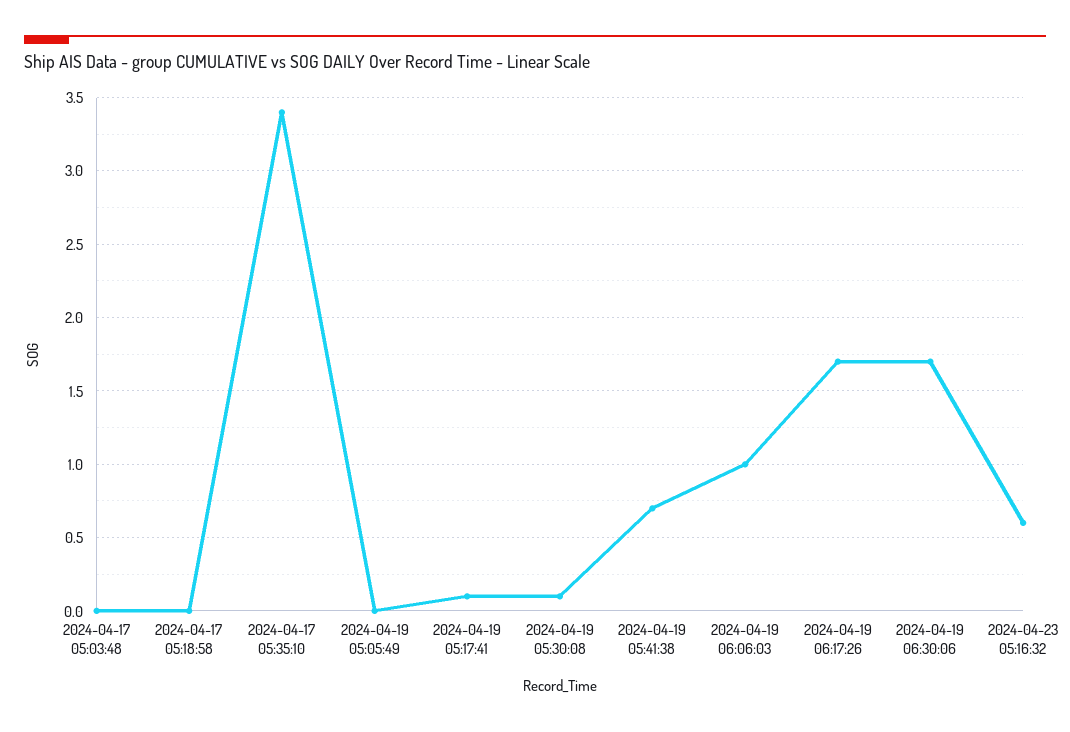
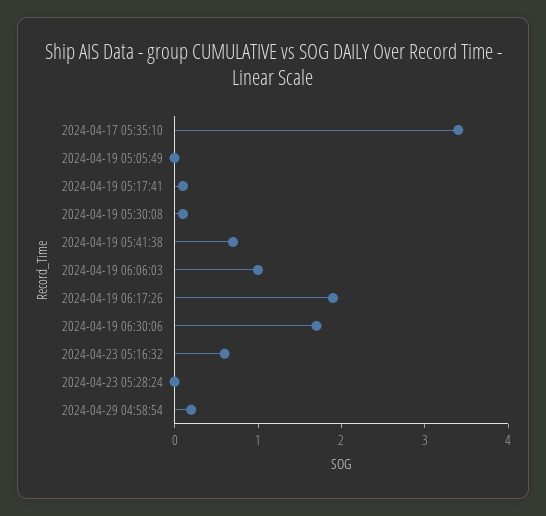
2024-04-17 05:03:48: 0 -> none
2024-04-17 05:18:58: 0 -> none
2024-04-19 06:17:26: 1.7 -> 1.9
2024-04-23 05:28:24: none -> 0
2024-04-29 04:58:54: none -> 0.2

